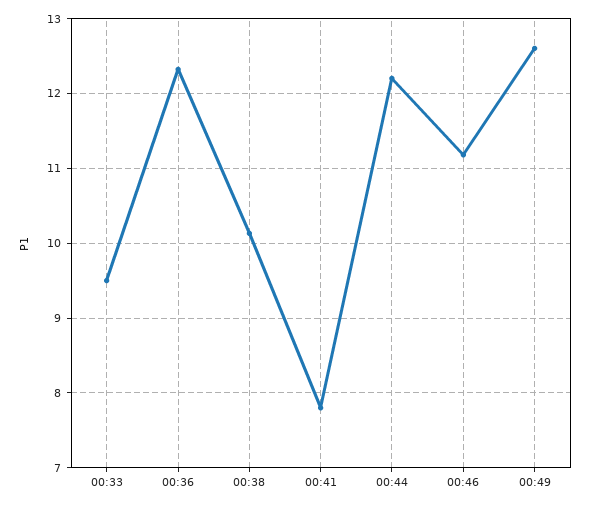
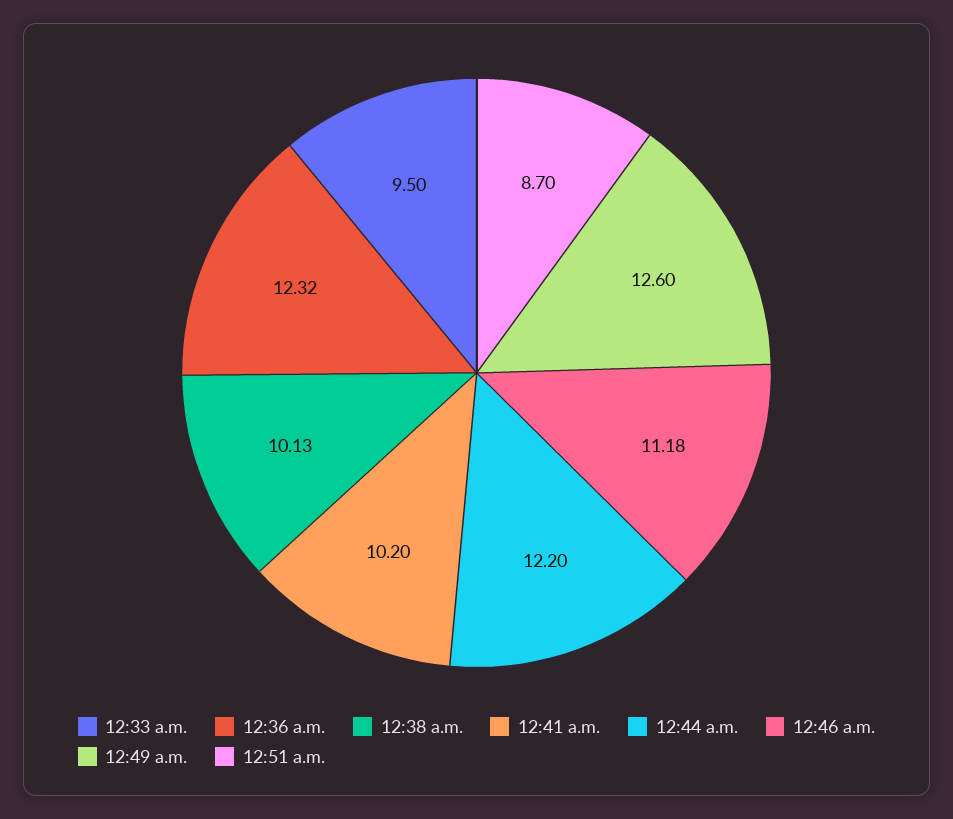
00:41: 7.8 -> 10.2
12:51 a.m.: none -> 8.7

